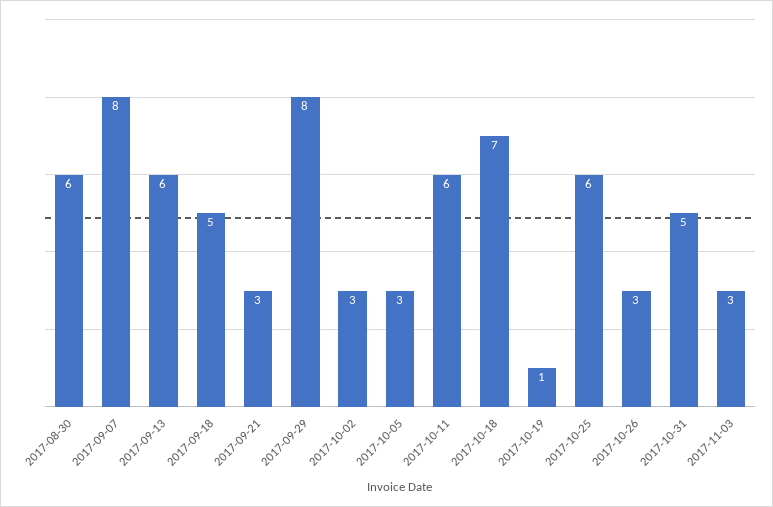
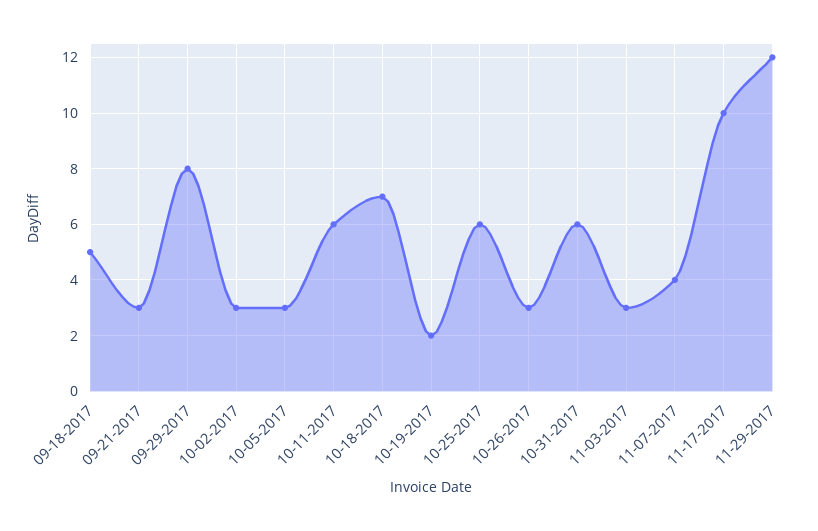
2017-08-30: 6 -> none
2017-09-07: 8 -> none
2017-09-13: 6 -> none
2017-10-19: 1 -> 2
2017-10-31: 5 -> 6
11-07-2017: none -> 4
11-17-2017: none -> 10
11-29-2017: none -> 12

